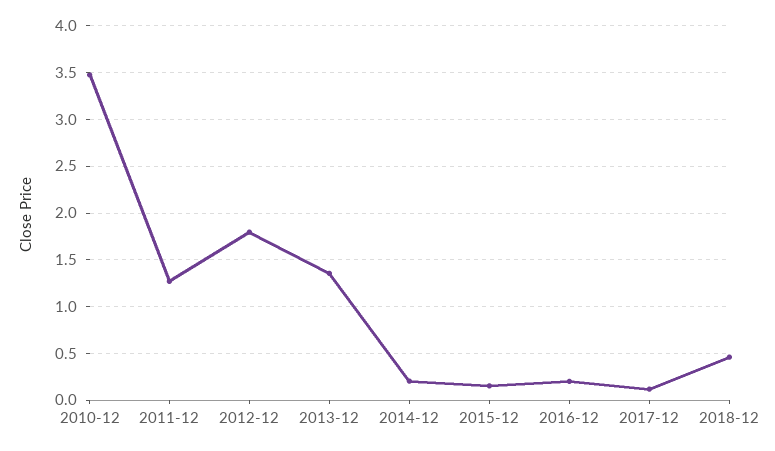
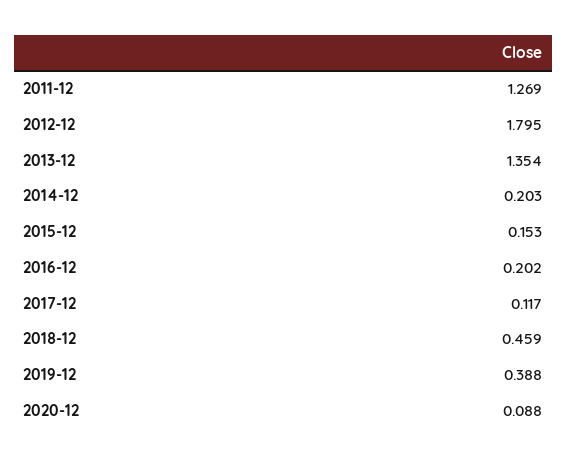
2010-12: 3.5 -> none
2019-12: none -> 0.388
2020-12: none -> 0.088

